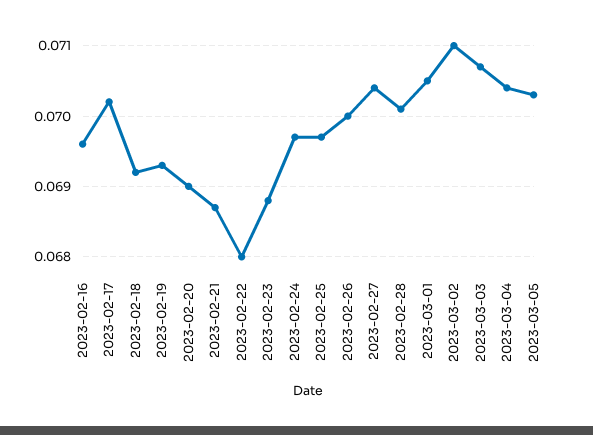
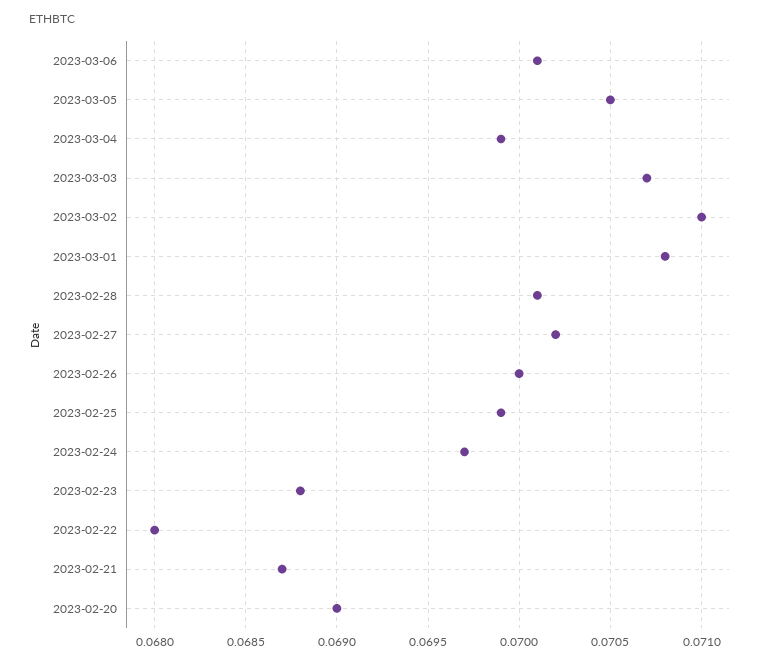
2023-02-16: 0.0696 -> none
2023-02-17: 0.0702 -> none
2023-02-18: 0.0692 -> none
2023-02-19: 0.0693 -> none
2023-02-25: 0.0697 -> 0.0699
2023-02-27: 0.0704 -> 0.0702
2023-03-01: 0.0705 -> 0.0708
2023-03-04: 0.0704 -> 0.0699
2023-03-05: 0.0703 -> 0.0705
2023-03-06: none -> 0.0701

